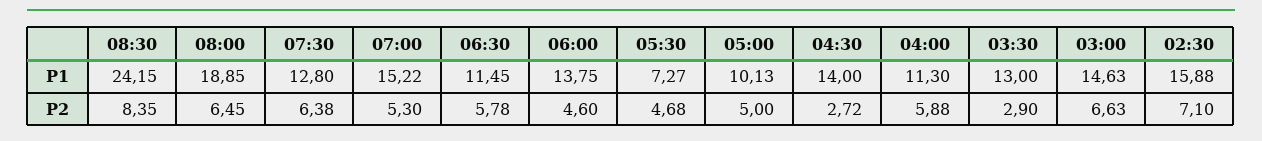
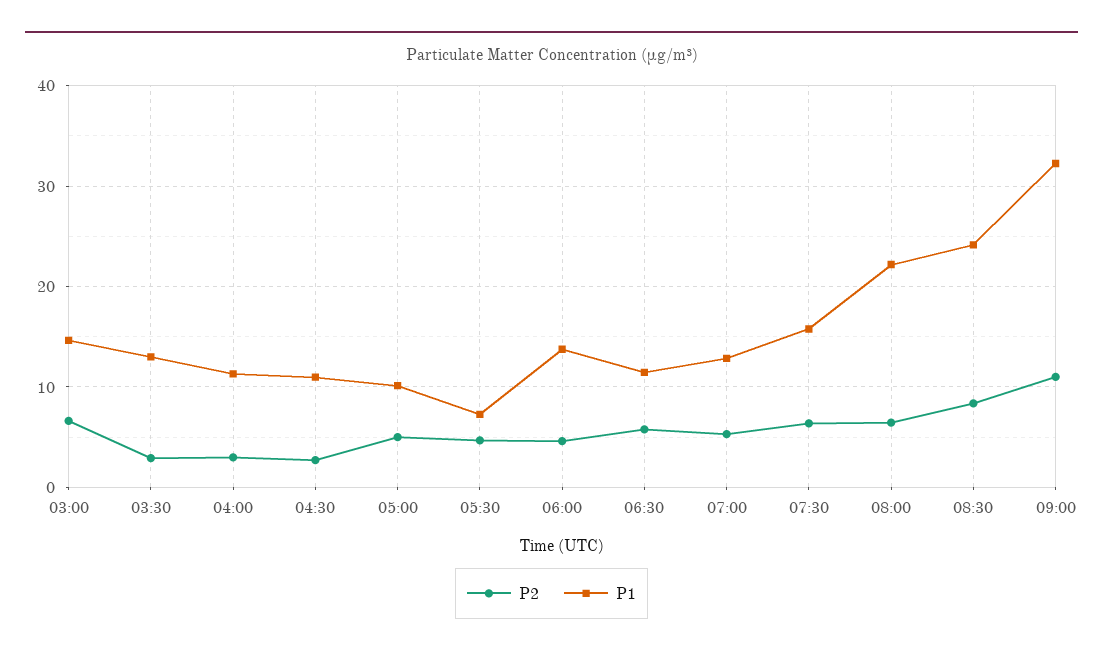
P1, 08:00: 18.85 -> 22
P1, 07:30: 12.8 -> 16
P1, 07:00: 15.22 -> 13
P1, 04:30: 14 -> 11
P1, 02:30: 15.88 -> none
P2, 04:00: 5.88 -> 3
P2, 02:30: 7.1 -> none
P2, 09:00: none -> 11
P1, 09:00: none -> 32

